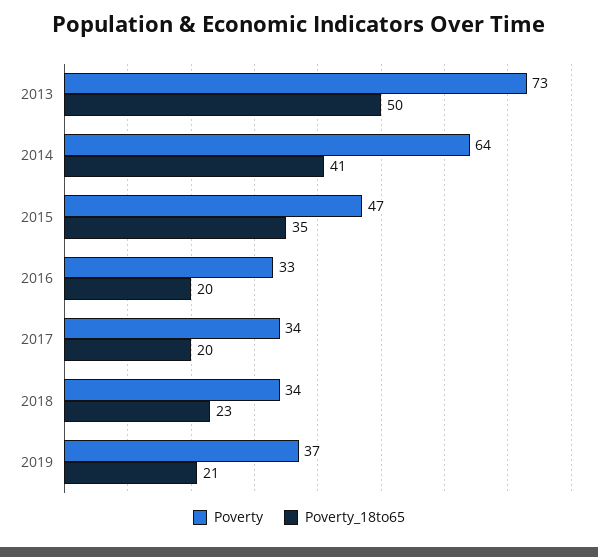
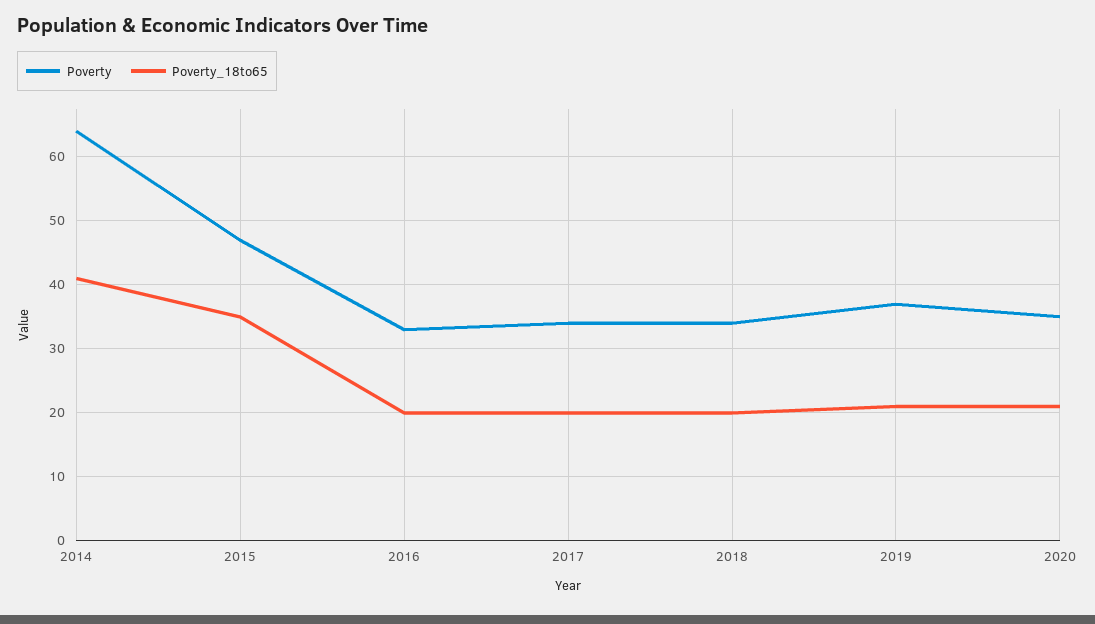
Poverty, 2013: 73 -> none
Poverty_18to65, 2013: 50 -> none
Poverty_18to65, 2018: 23 -> 20
Poverty, 2020: none -> 35
Poverty_18to65, 2020: none -> 21

